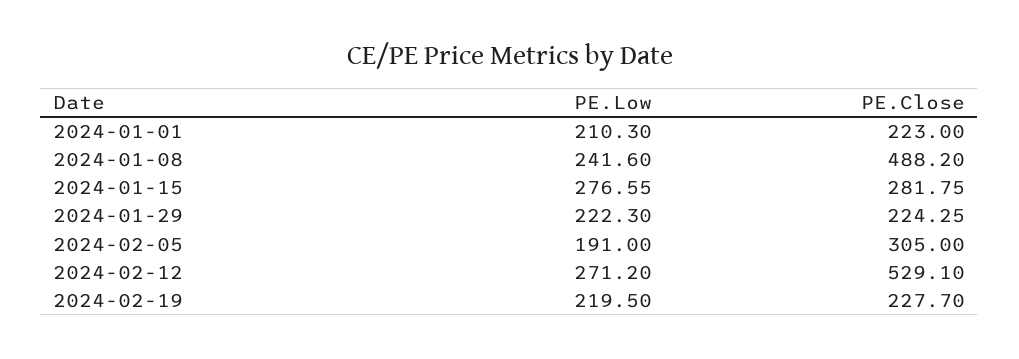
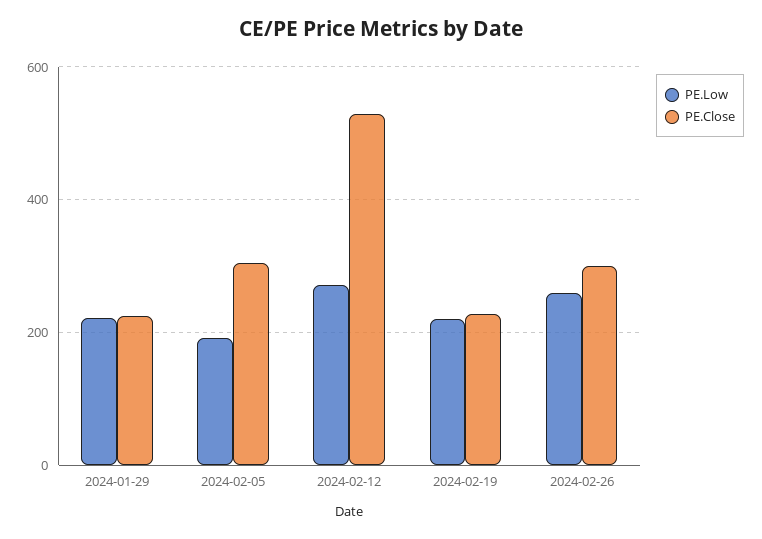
PE.Low, 2024-01-01: 210.3 -> none
PE.Close, 2024-01-01: 223 -> none
PE.Low, 2024-01-08: 241.6 -> none
PE.Close, 2024-01-08: 488.2 -> none
PE.Low, 2024-01-15: 276.55 -> none
PE.Close, 2024-01-15: 281.75 -> none
PE.Low, 2024-02-26: none -> 260
PE.Close, 2024-02-26: none -> 300

